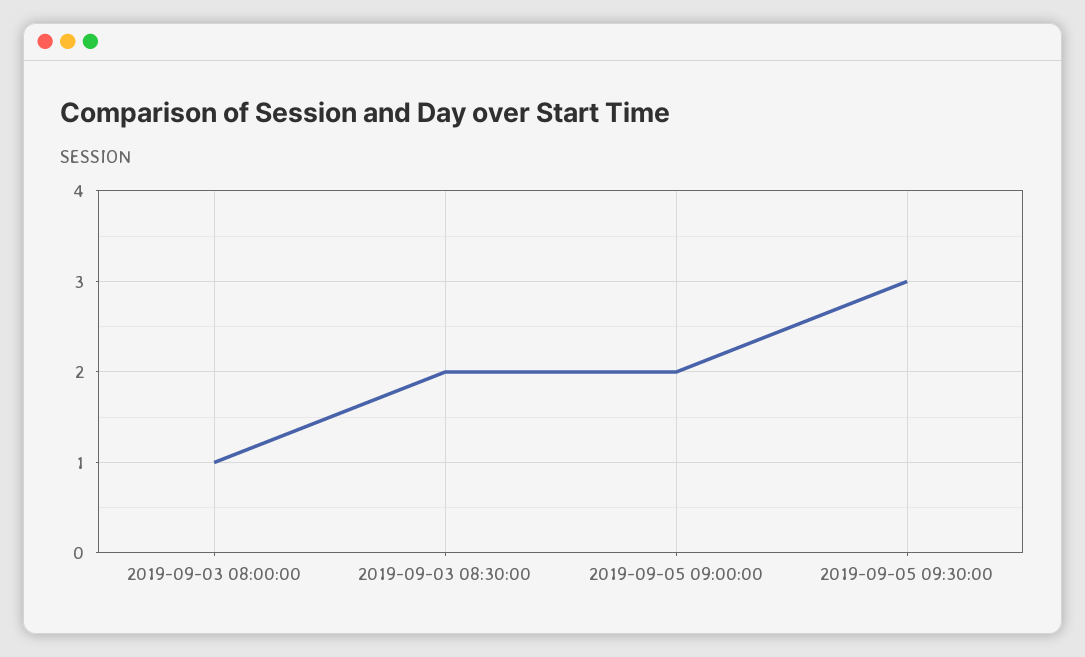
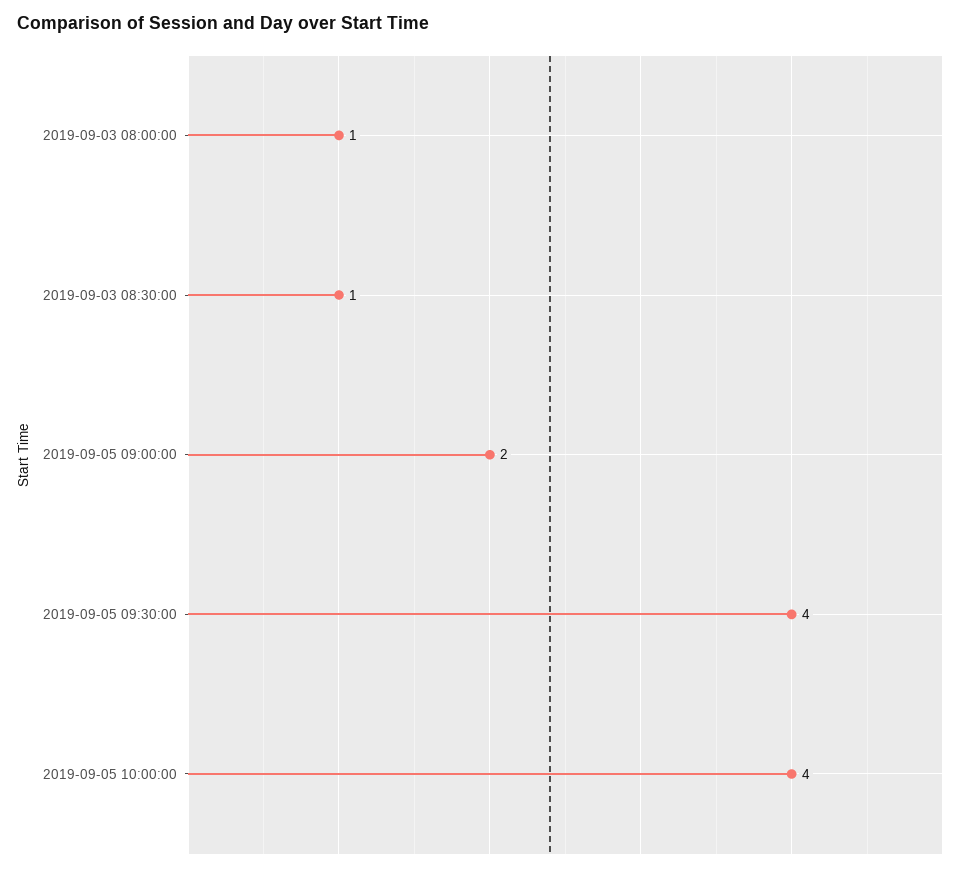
2019-09-03 08:30:00: 2 -> 1
2019-09-05 09:30:00: 3 -> 4
2019-09-05 10:00:00: none -> 4

